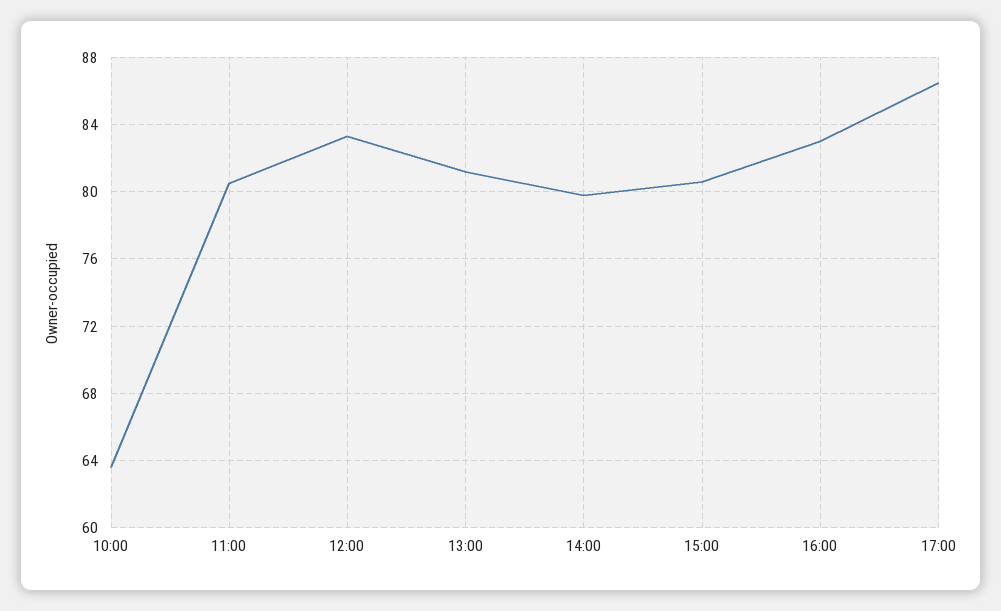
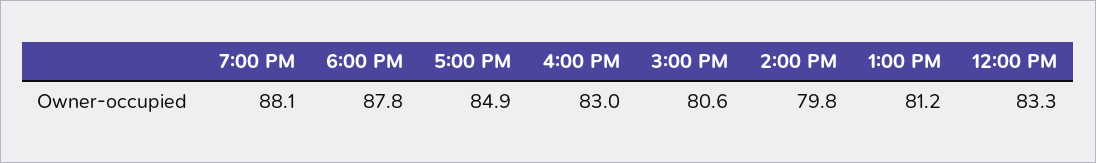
10:00: 63.5 -> none
11:00: 80.5 -> none
17:00: 86.5 -> 84.9
7:00 PM: none -> 88.1
6:00 PM: none -> 87.8

